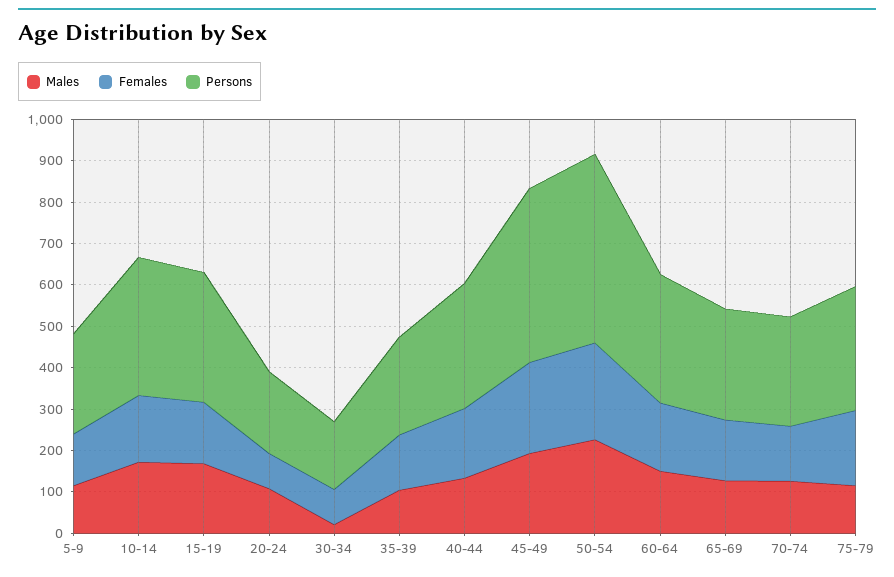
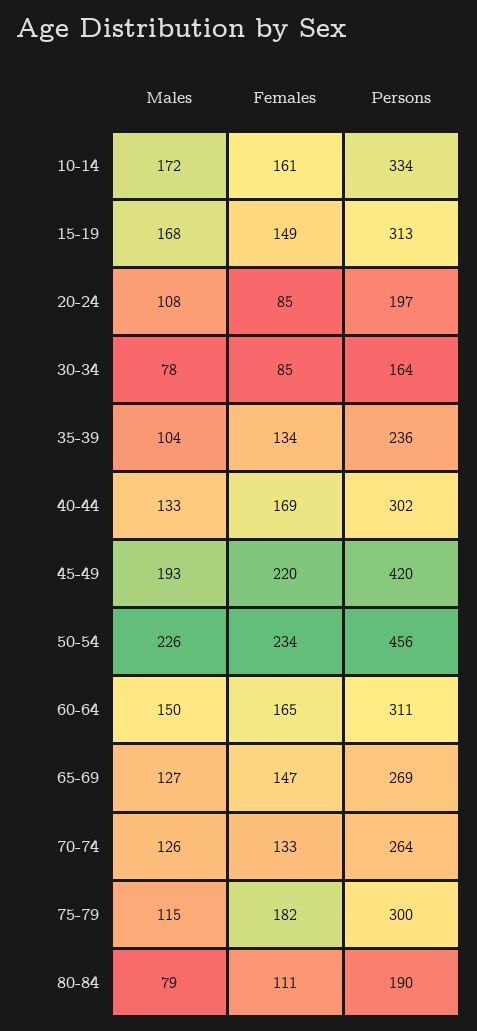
Males, 5-9: 120 -> none
Females, 5-9: 120 -> none
Persons, 5-9: 240 -> none
Males, 30-34: 20 -> 78
Males, 80-84: none -> 79
Females, 80-84: none -> 111
Persons, 80-84: none -> 190

